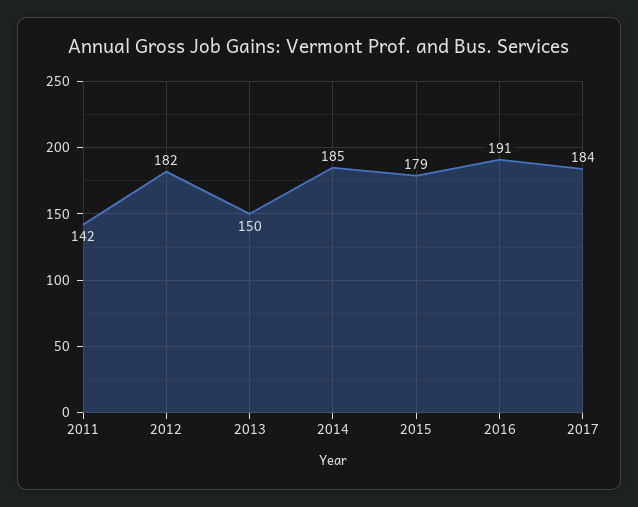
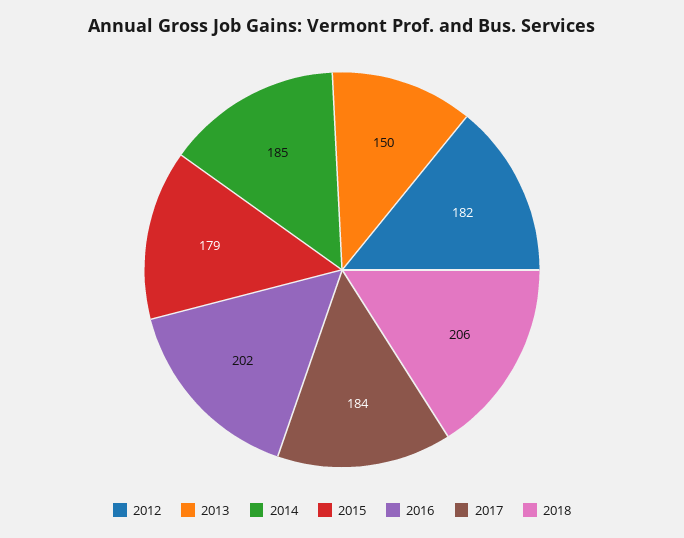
2011: 142 -> none
2016: 191 -> 202
2018: none -> 206

